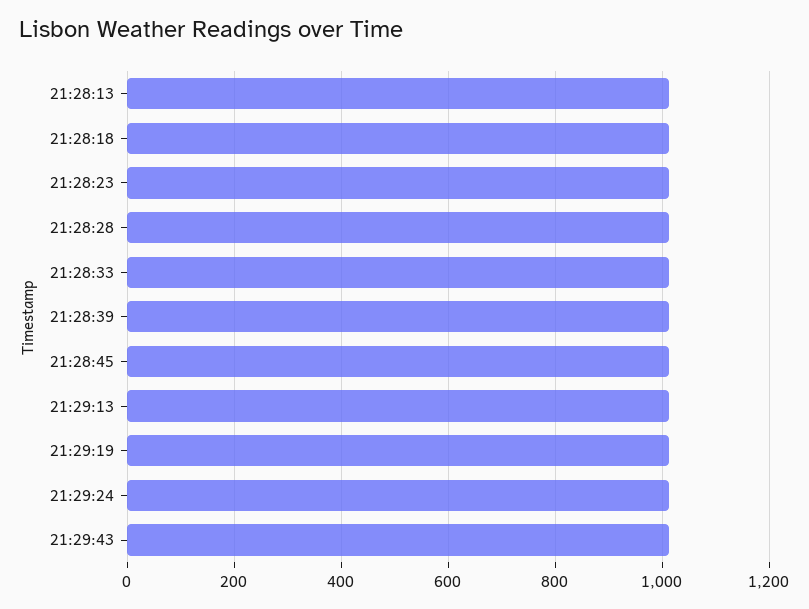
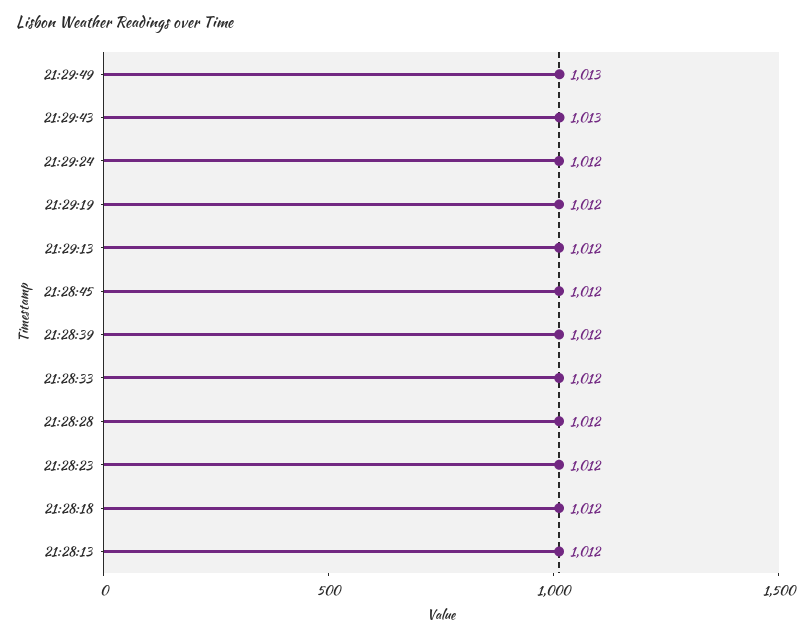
21:29:49: none -> 1013

